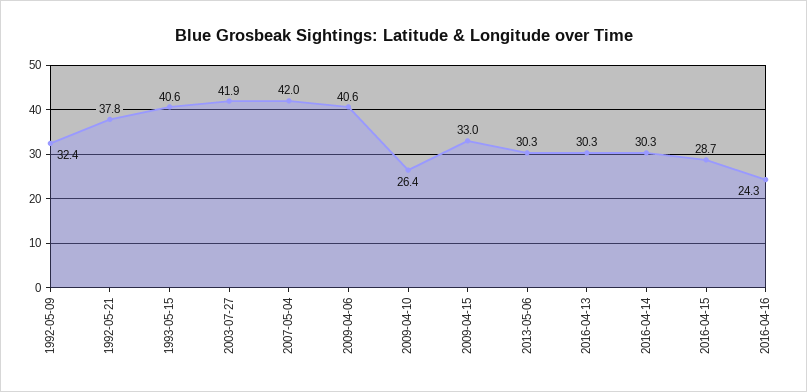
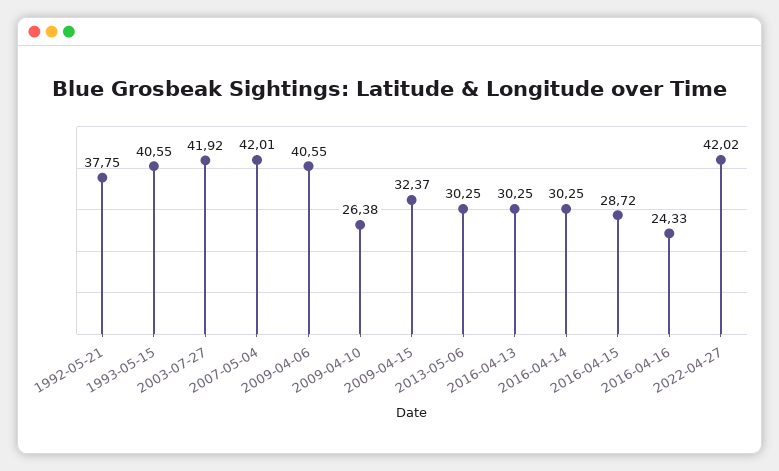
1992-05-09: 32.4 -> none
2009-04-15: 33 -> 32.37
2022-04-27: none -> 42.02

